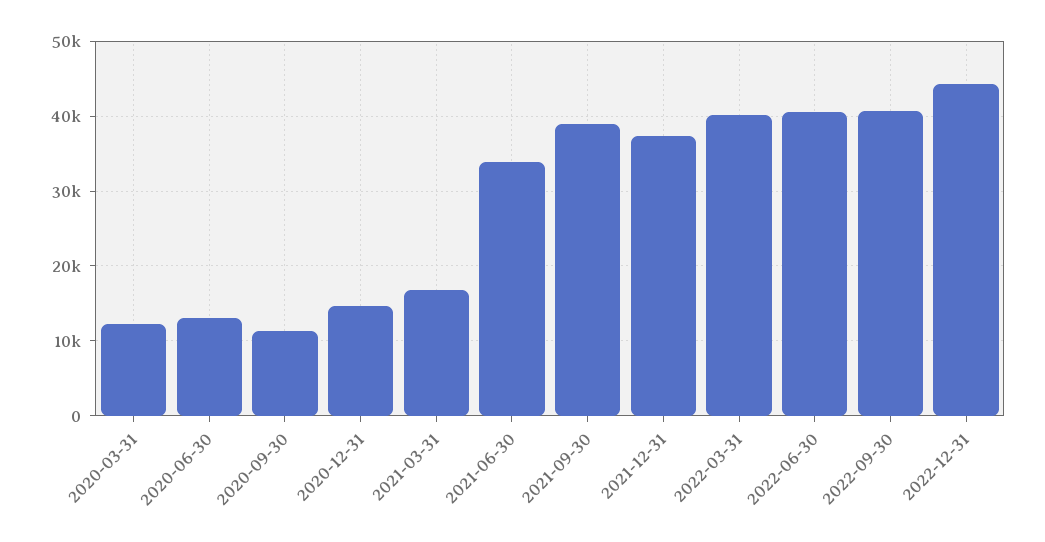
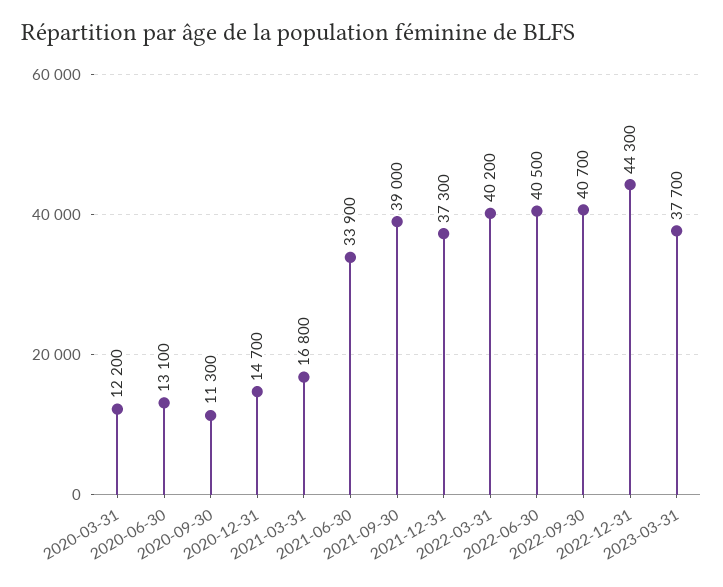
2023-03-31: none -> 37700

